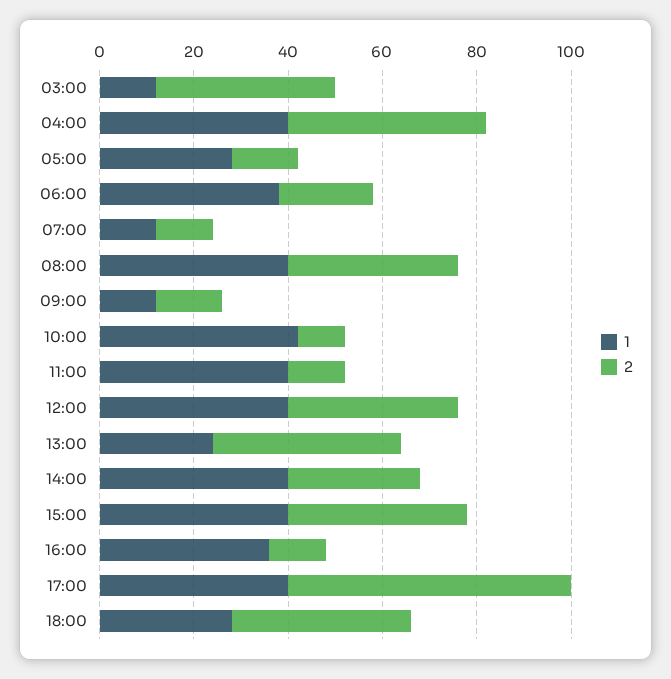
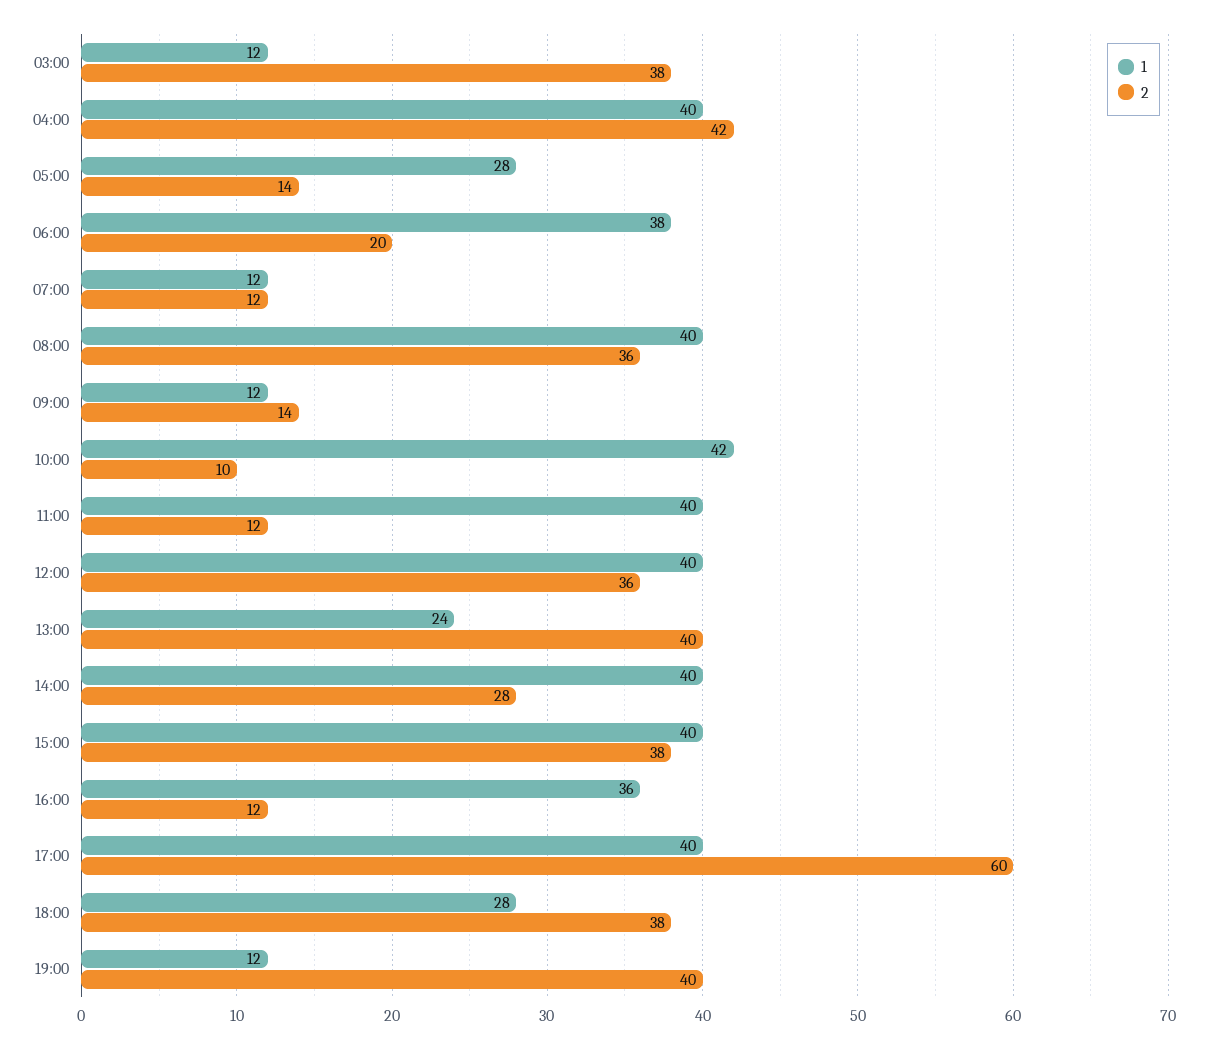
1, 19:00: none -> 12
2, 19:00: none -> 40

